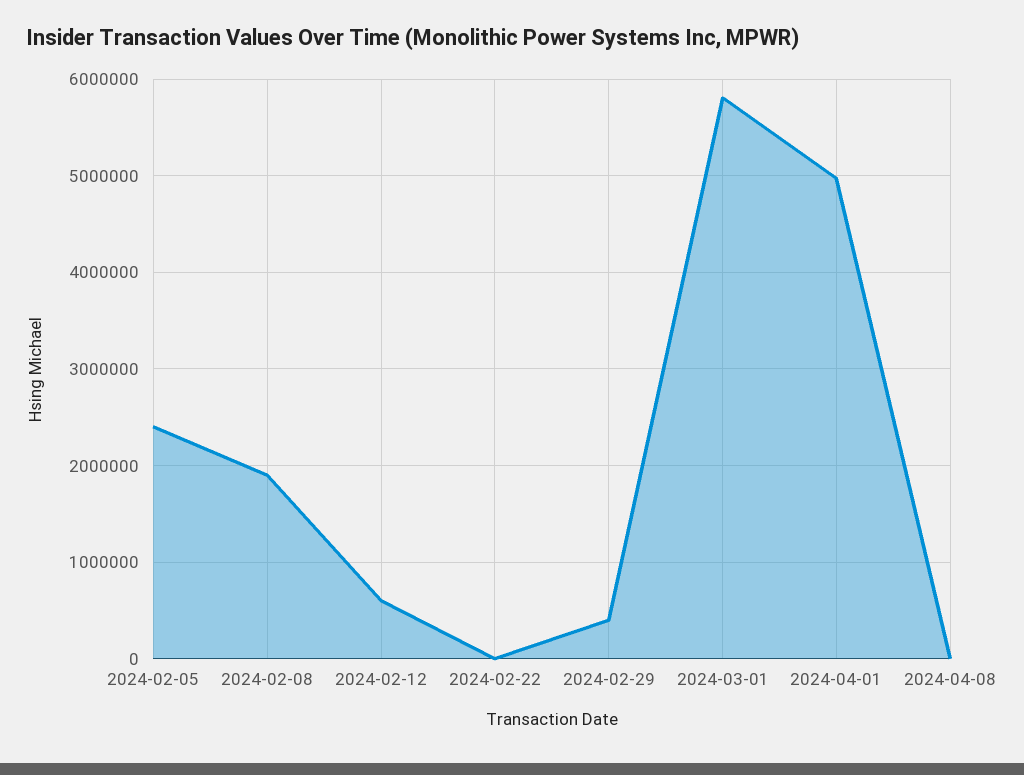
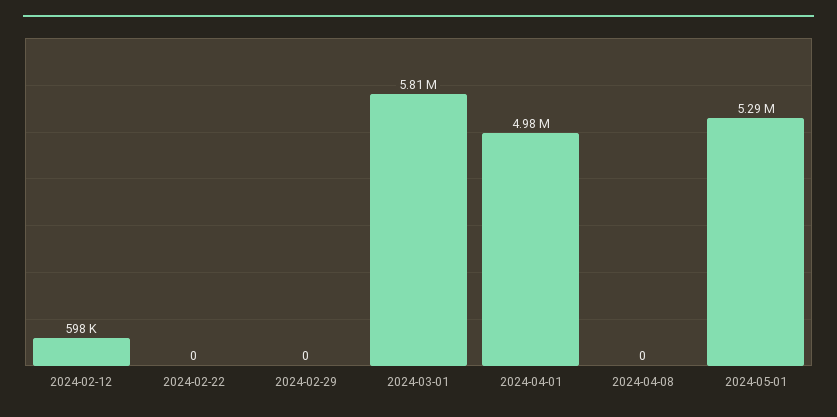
2024-02-05: 2400000 -> none
2024-02-08: 1900000 -> none
2024-02-29: 400000 -> 0
2024-05-01: none -> 5290000

